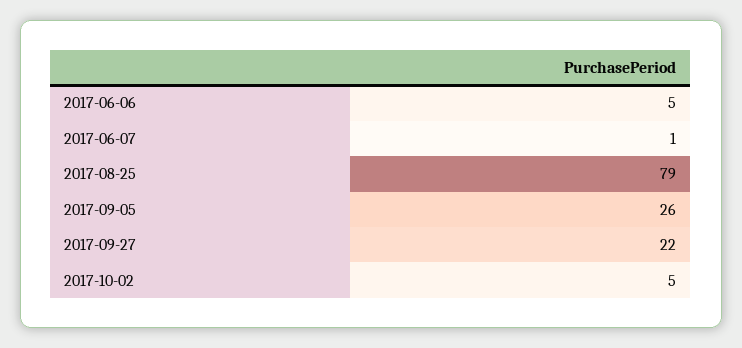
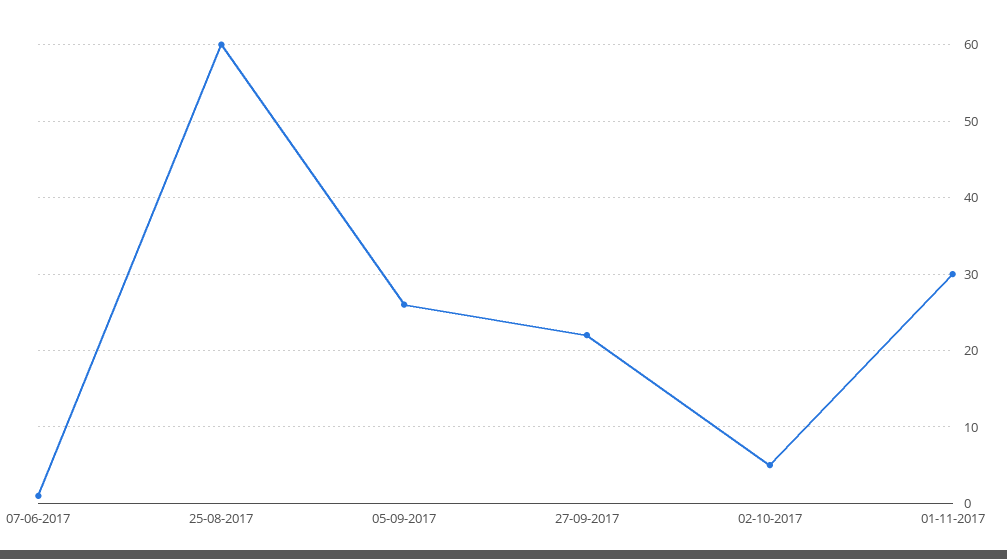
2017-06-06: 5 -> none
2017-08-25: 79 -> 60
01-11-2017: none -> 30

